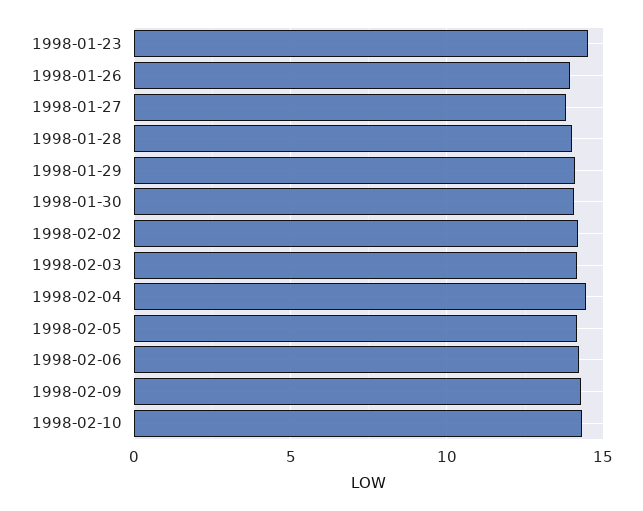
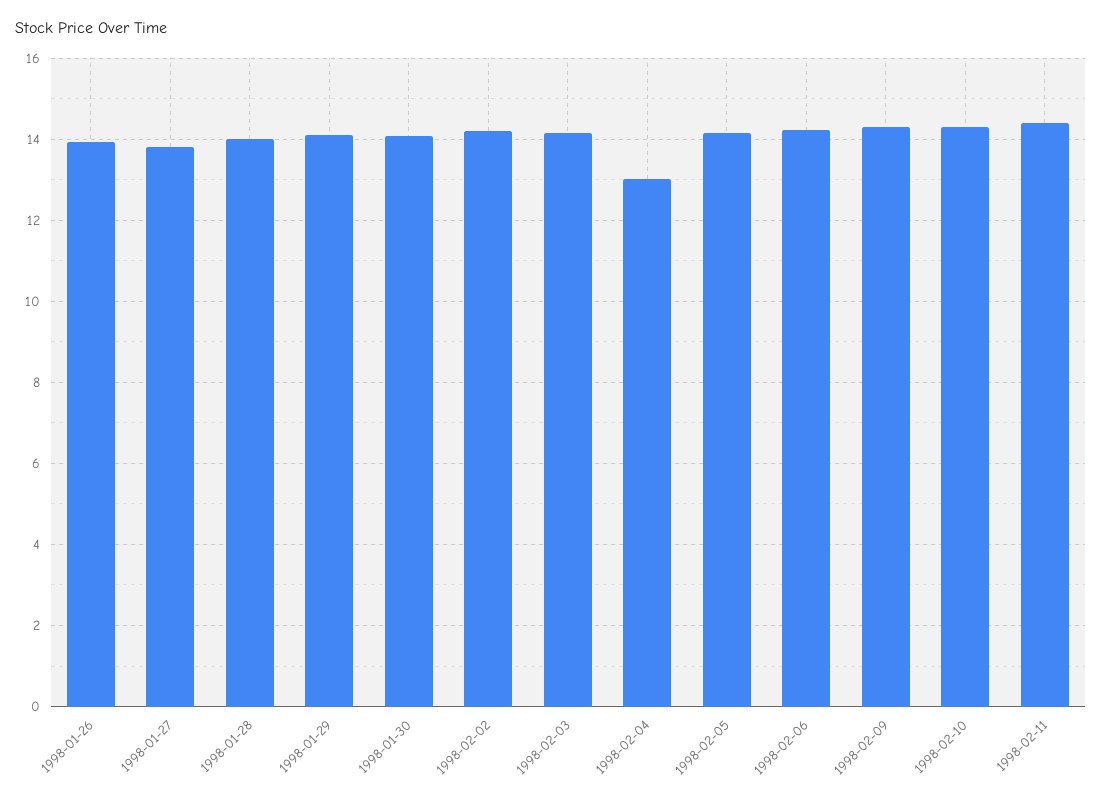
1998-01-23: 14.5 -> none
1998-02-04: 14.5 -> 13
1998-02-11: none -> 14.4

